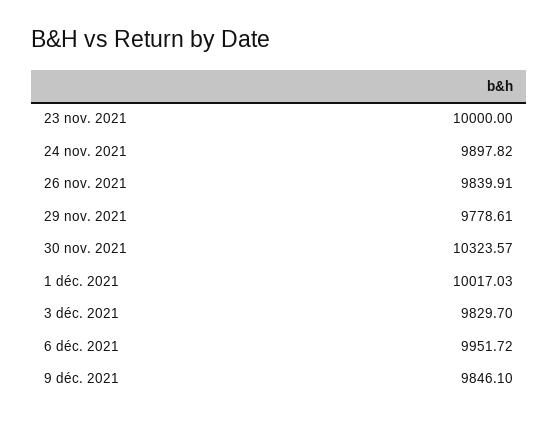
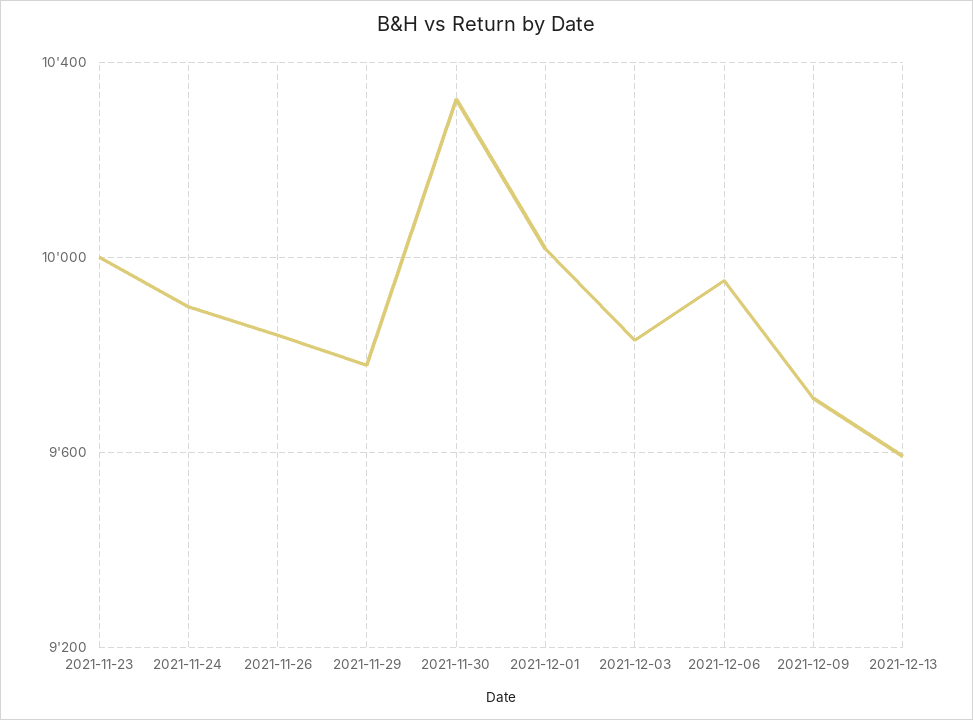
9 déc. 2021: 9846.1 -> 9700
2021-12-13: none -> 9600

